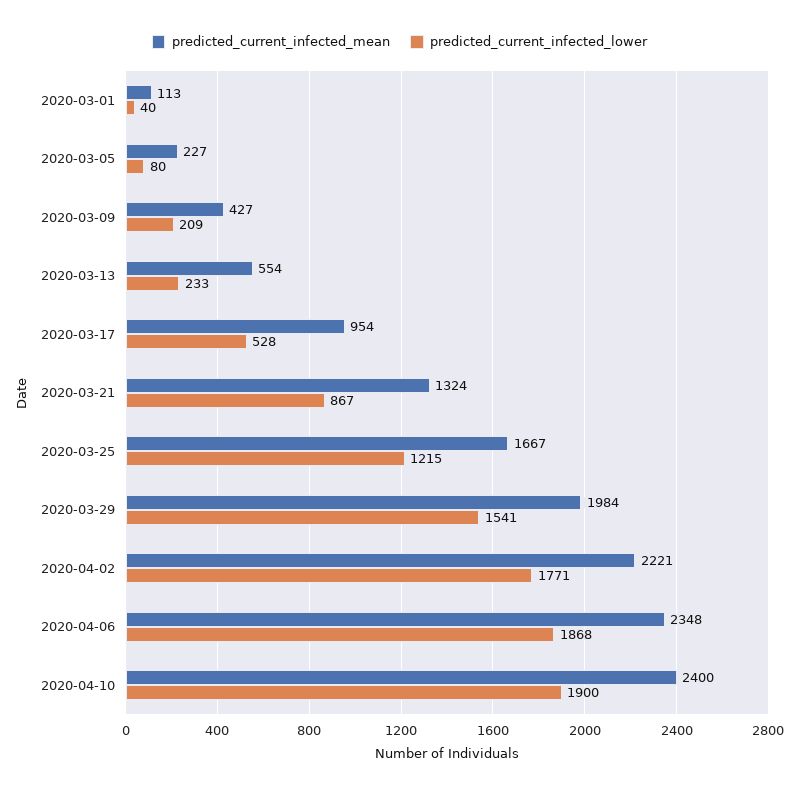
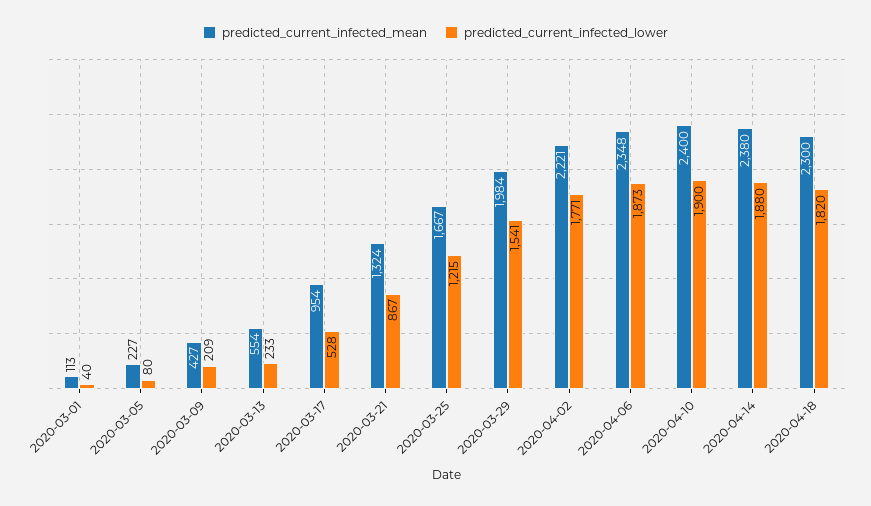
predicted_current_infected_lower, 2020-04-06: 1868 -> 1873
predicted_current_infected_mean, 2020-04-14: none -> 2380
predicted_current_infected_lower, 2020-04-14: none -> 1880
predicted_current_infected_mean, 2020-04-18: none -> 2300
predicted_current_infected_lower, 2020-04-18: none -> 1820

